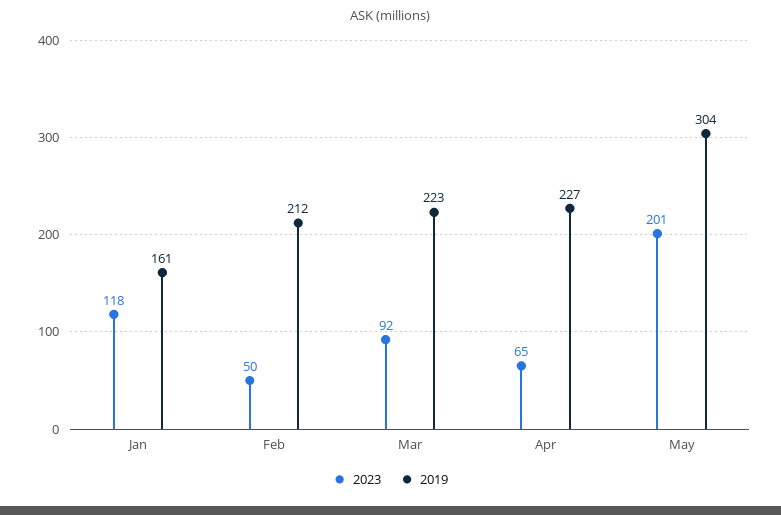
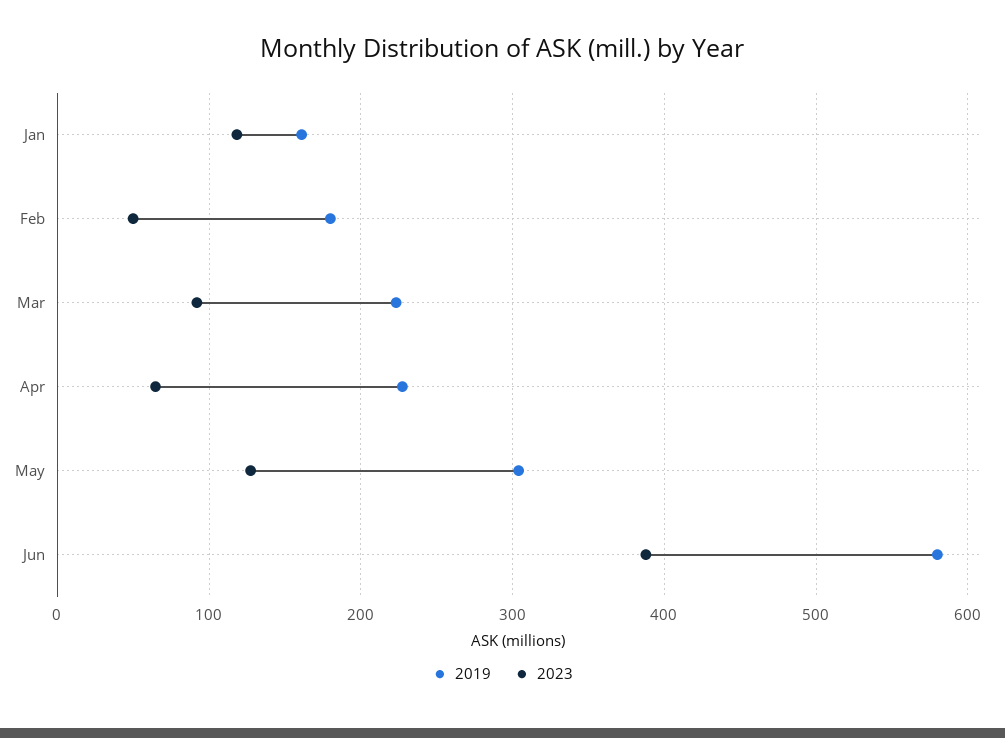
2019, Feb: 212 -> 180
2023, May: 201 -> 130
2019, Jun: none -> 580
2023, Jun: none -> 390

